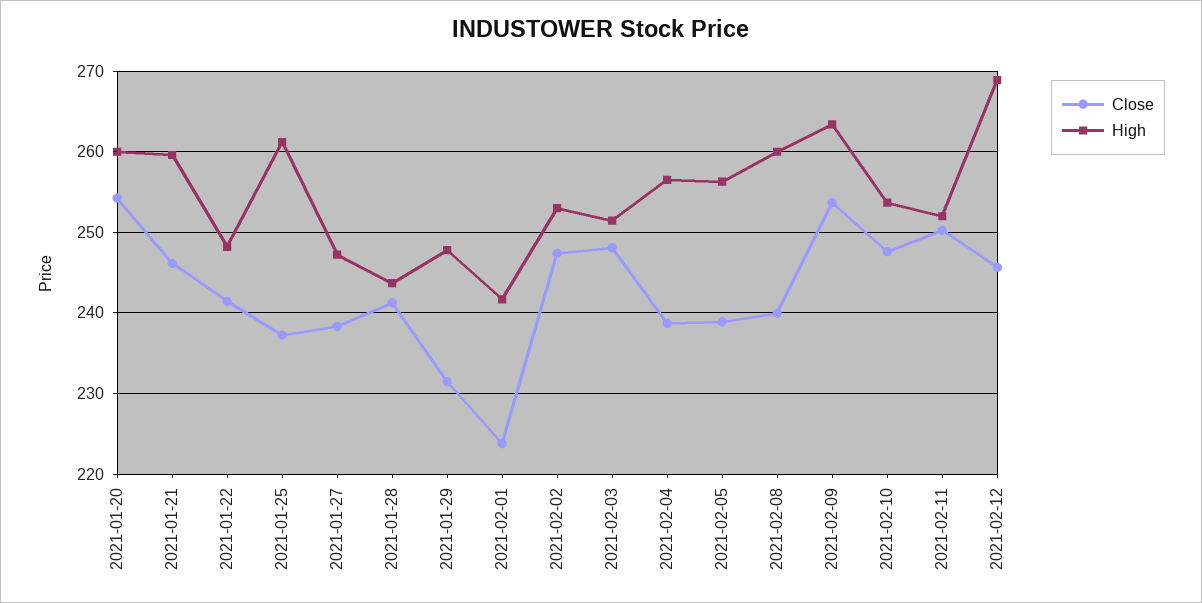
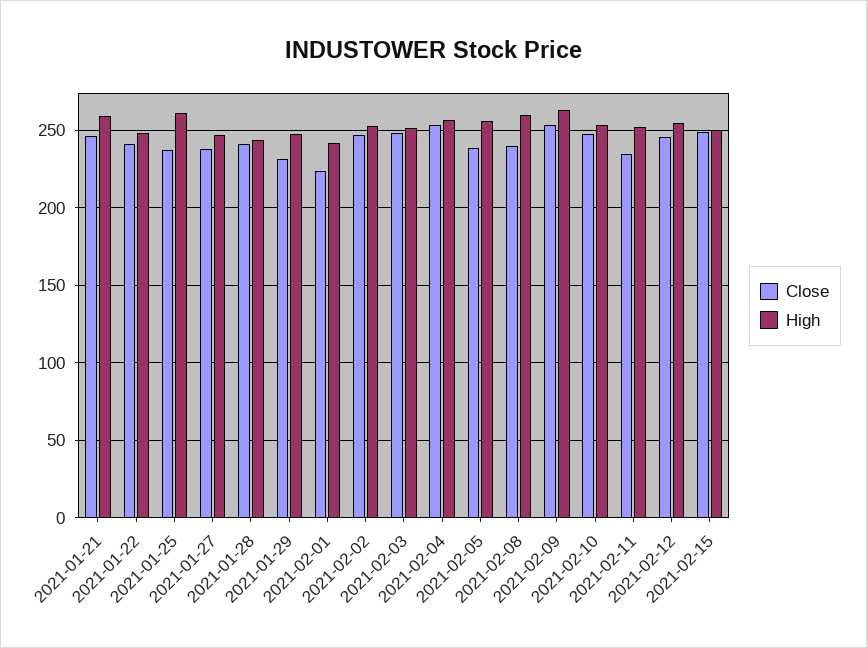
Close, 2021-01-20: 254 -> none
High, 2021-01-20: 260 -> none
Close, 2021-02-04: 239 -> 255
Close, 2021-02-11: 250 -> 235
High, 2021-02-12: 269 -> 255
Close, 2021-02-15: none -> 250
High, 2021-02-15: none -> 250

